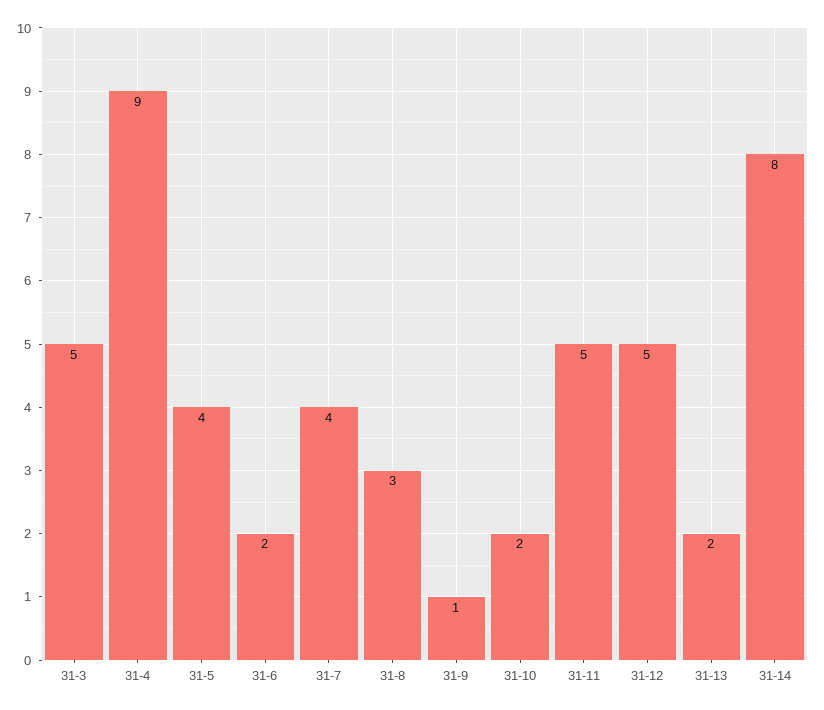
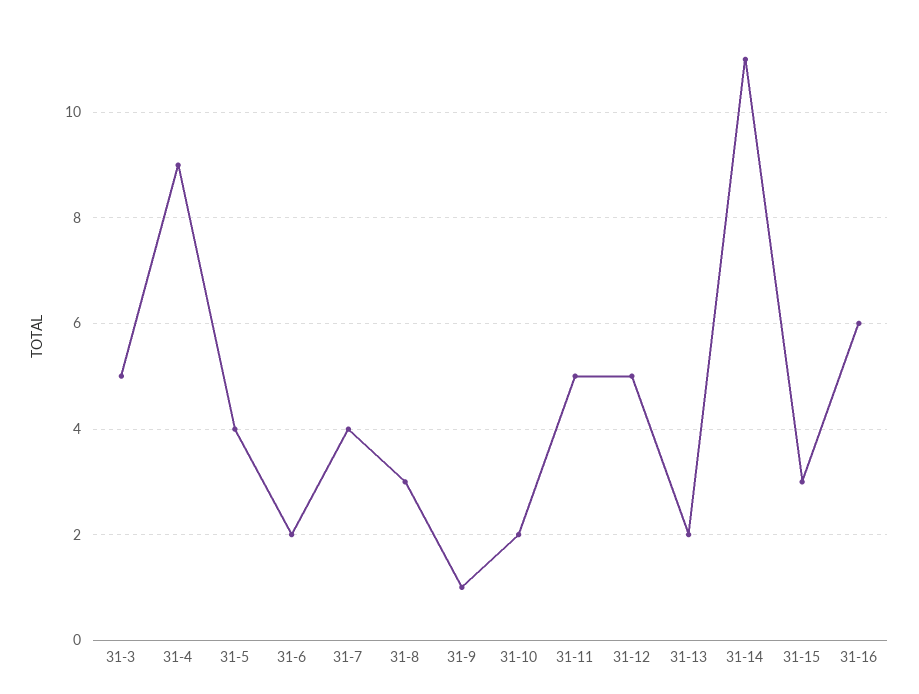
31-14: 8 -> 11
31-15: none -> 3
31-16: none -> 6

